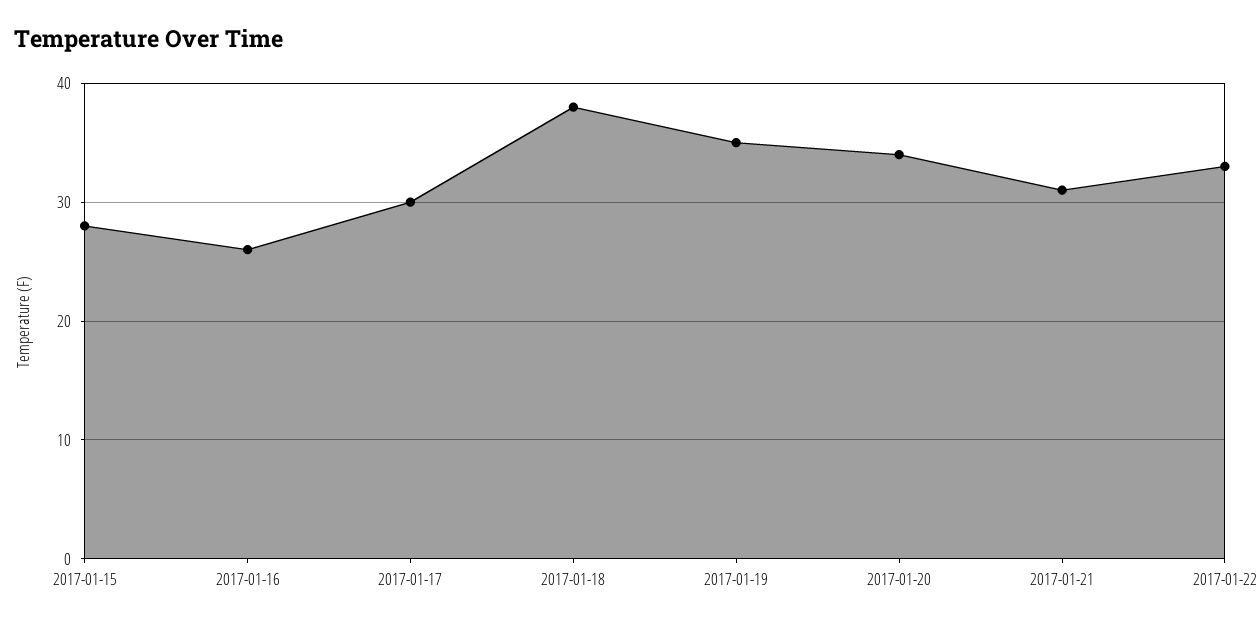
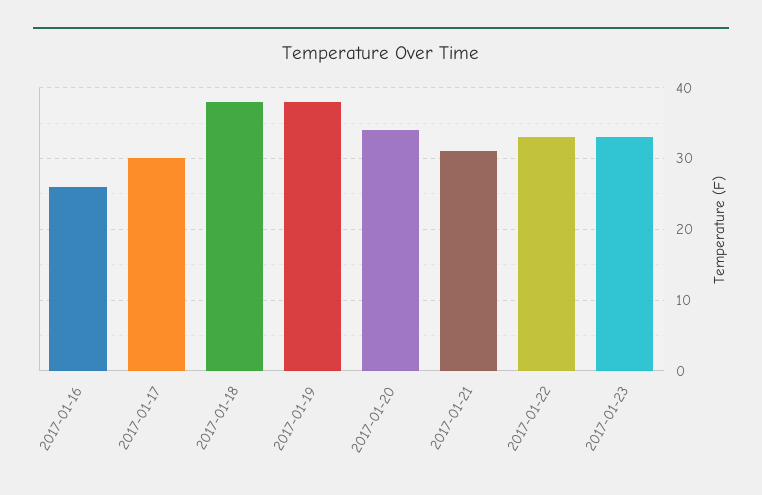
2017-01-15: 28 -> none
2017-01-19: 35 -> 38
2017-01-23: none -> 33

